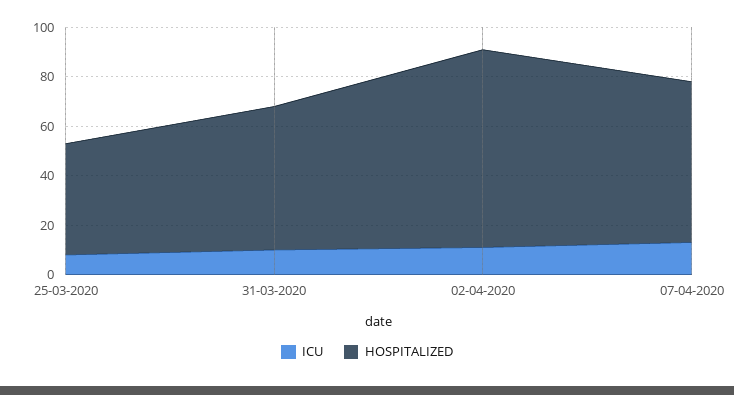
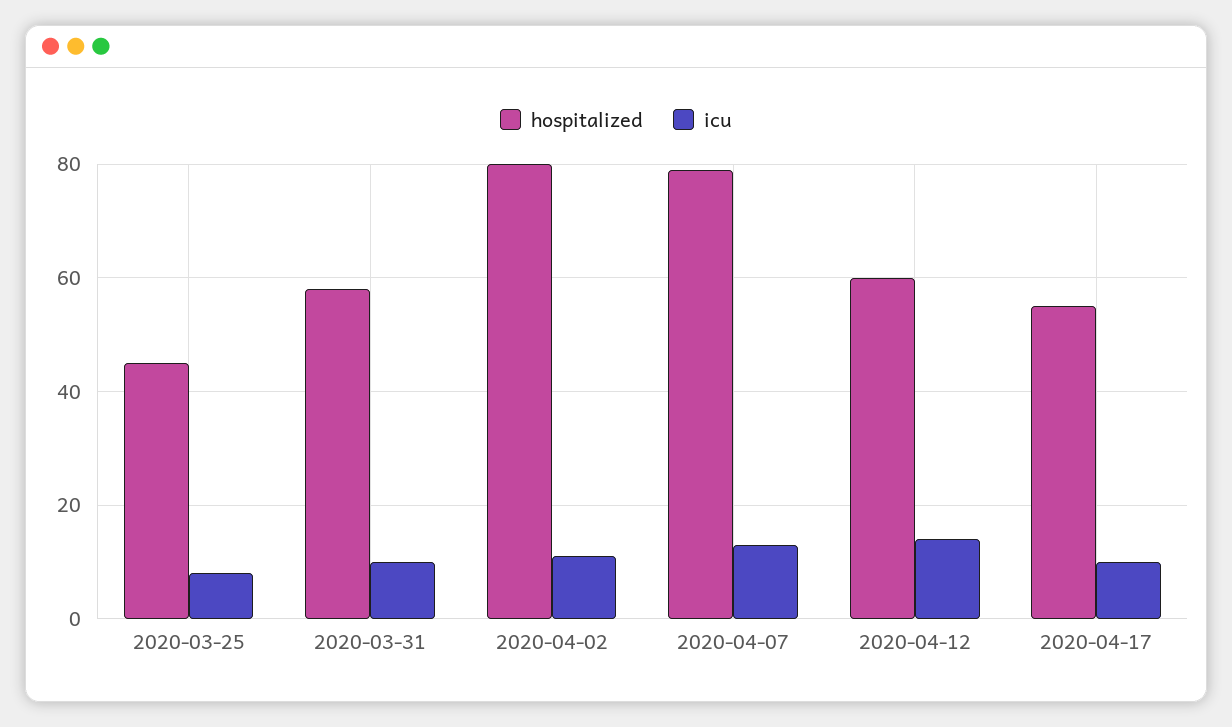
HOSPITALIZED, 07-04-2020: 65 -> 80
HOSPITALIZED, 2020-04-12: none -> 60
ICU, 2020-04-12: none -> 15
HOSPITALIZED, 2020-04-17: none -> 55
ICU, 2020-04-17: none -> 10

